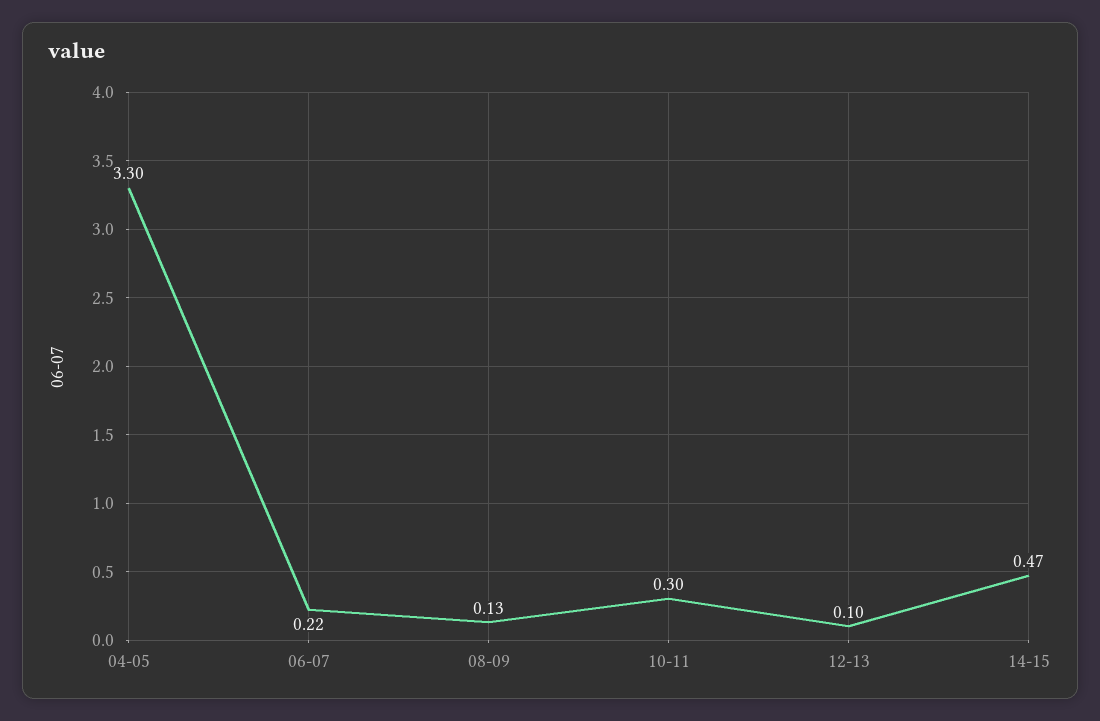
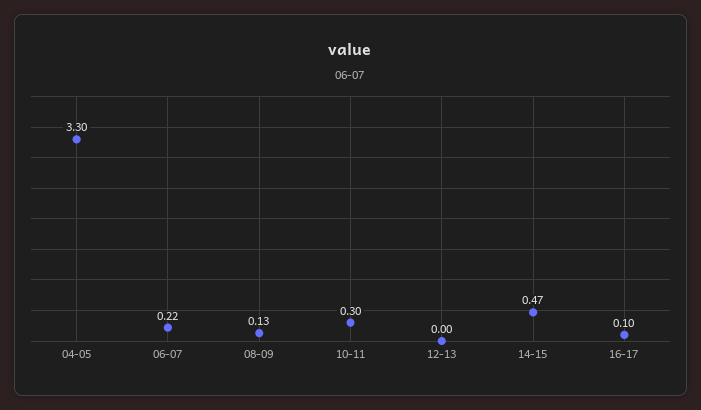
12-13: 0.1 -> 0
16-17: none -> 0.1

